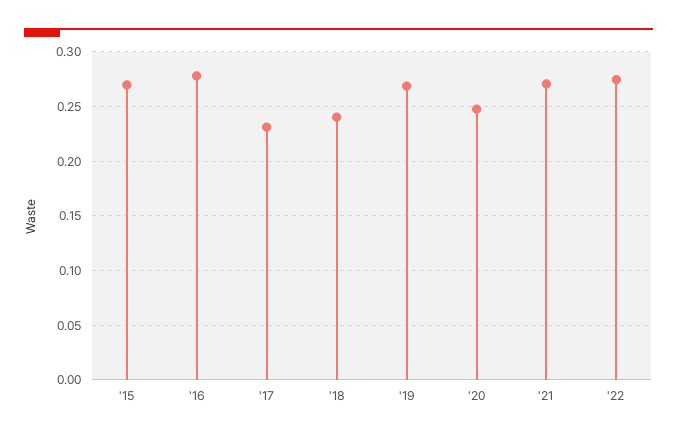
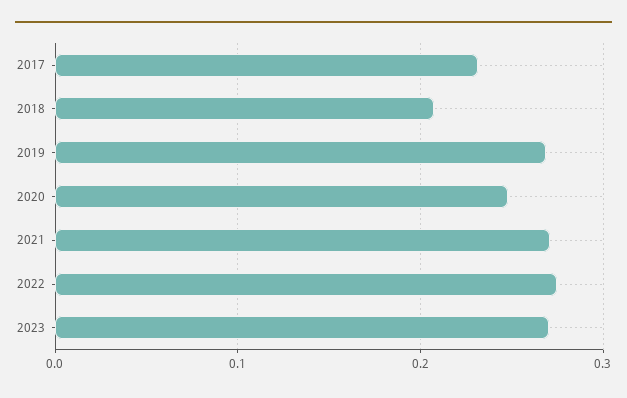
'15: 0.27 -> none
'16: 0.28 -> none
'18: 0.24 -> 0.21
2023: none -> 0.27

